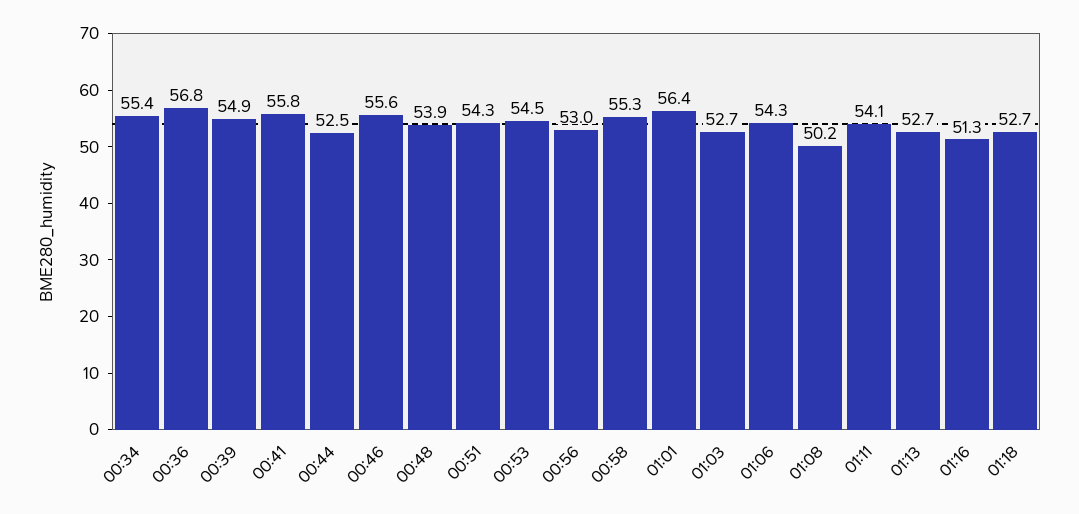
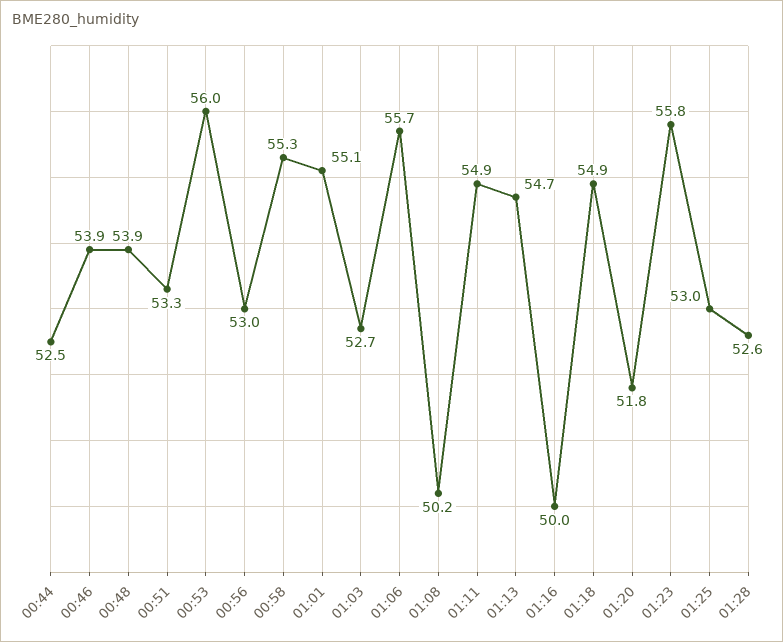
00:34: 55.4 -> none
00:36: 56.8 -> none
00:39: 54.9 -> none
00:41: 55.8 -> none
00:46: 55.6 -> 53.9
00:51: 54.3 -> 53.3
00:53: 54.5 -> 56
01:01: 56.4 -> 55.1
01:06: 54.3 -> 55.7
01:11: 54.1 -> 54.9
01:13: 52.7 -> 54.7
01:16: 51.3 -> 50
01:18: 52.7 -> 54.9
01:20: none -> 51.8
01:23: none -> 55.8
01:25: none -> 53
01:28: none -> 52.6

